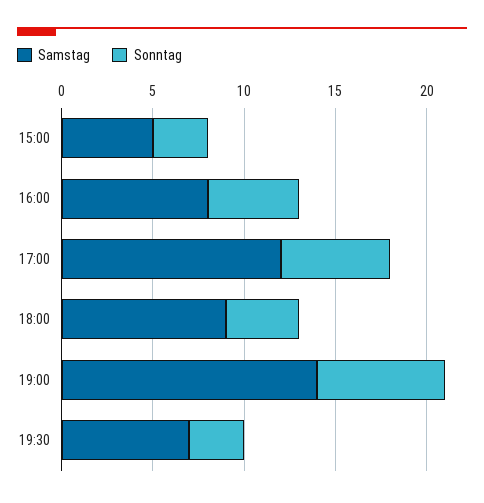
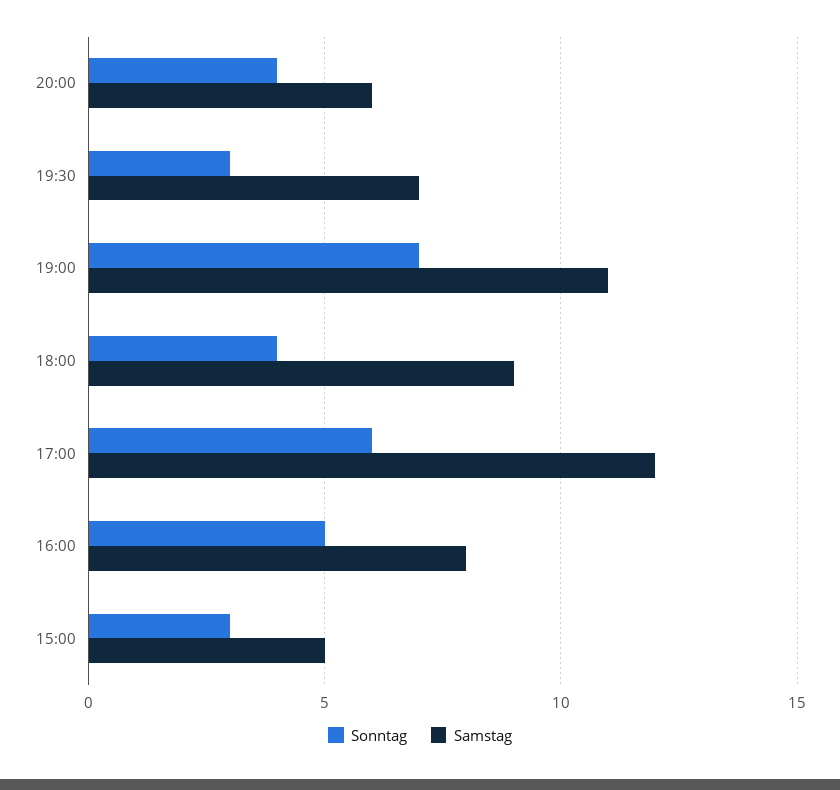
Samstag, 19:00: 14 -> 11
Sonntag, 20:00: none -> 4
Samstag, 20:00: none -> 6

